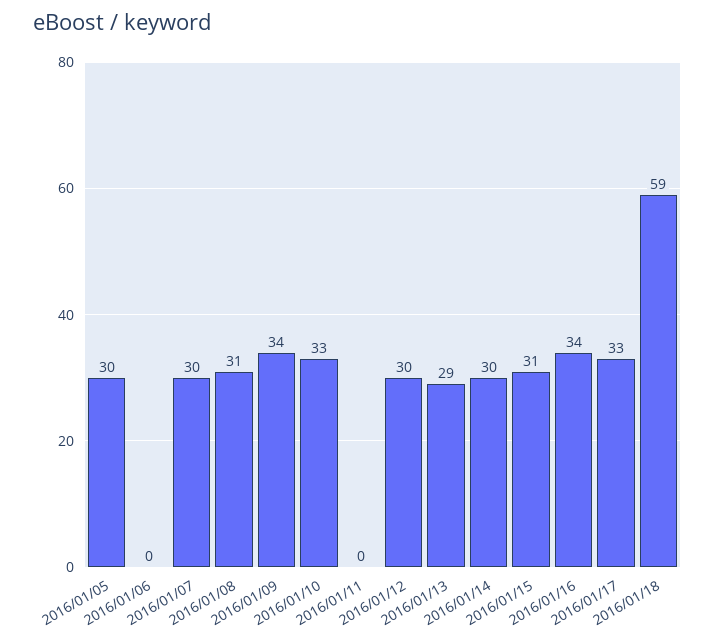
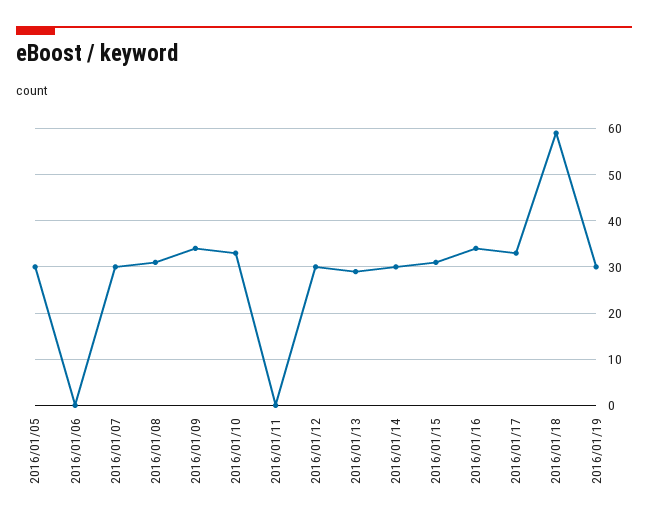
2016/01/19: none -> 30

